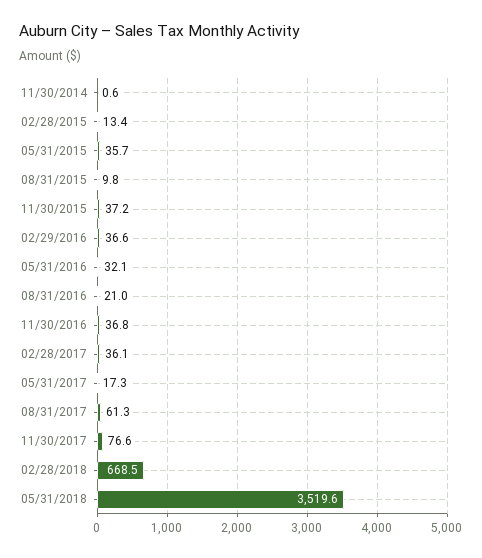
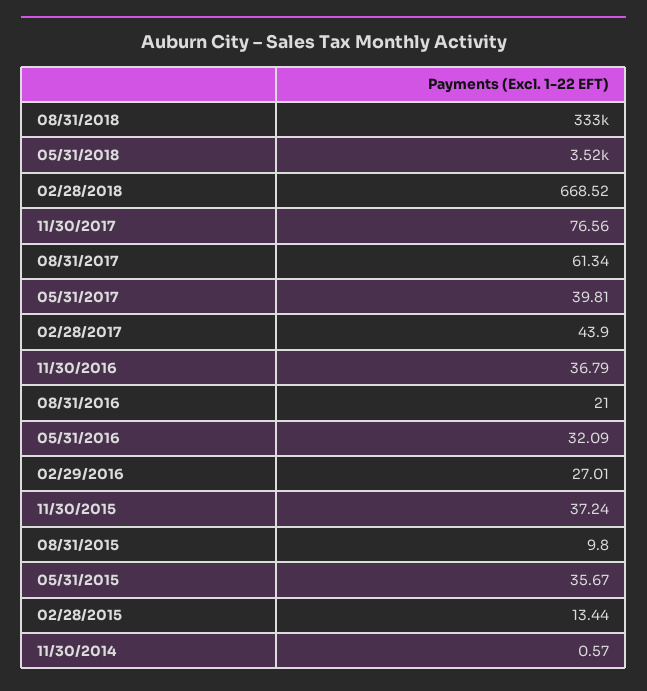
02/29/2016: 36.6 -> 27.01
02/28/2017: 36.1 -> 43.9
05/31/2017: 17.3 -> 39.81
08/31/2018: none -> 333000

